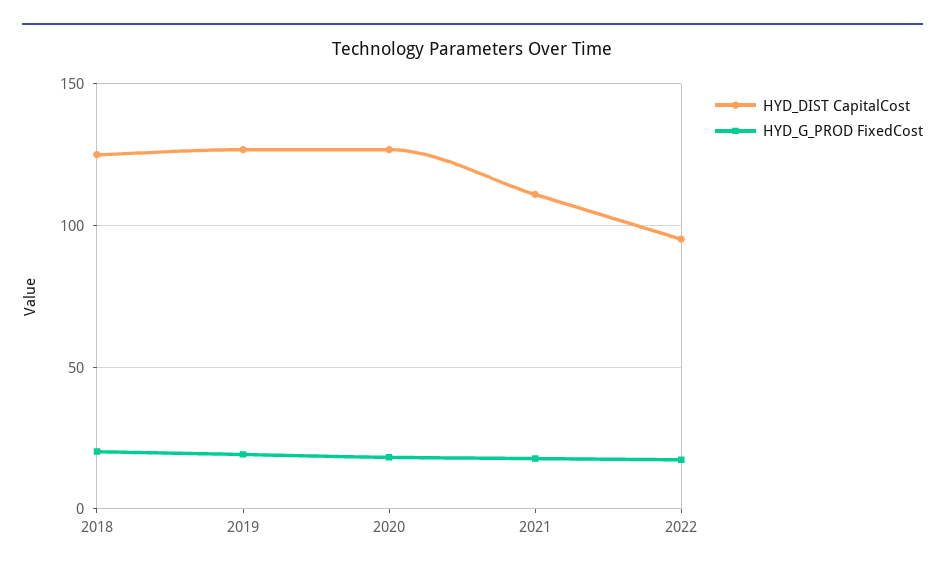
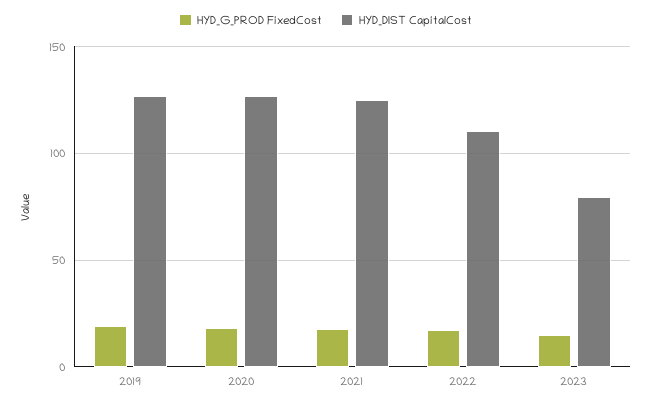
HYD_DIST CapitalCost, 2018: 125 -> none
HYD_G_PROD FixedCost, 2018: 20 -> none
HYD_DIST CapitalCost, 2021: 110 -> 125
HYD_DIST CapitalCost, 2022: 95 -> 110
HYD_G_PROD FixedCost, 2023: none -> 15
HYD_DIST CapitalCost, 2023: none -> 80

